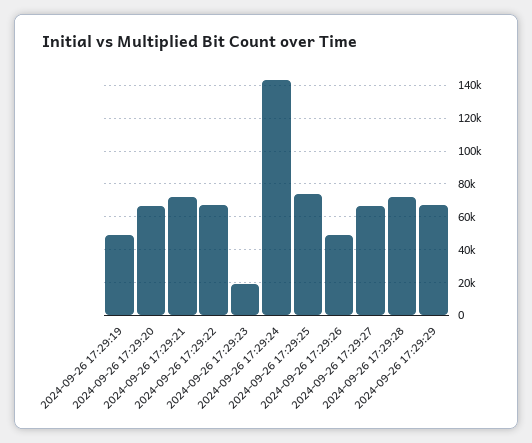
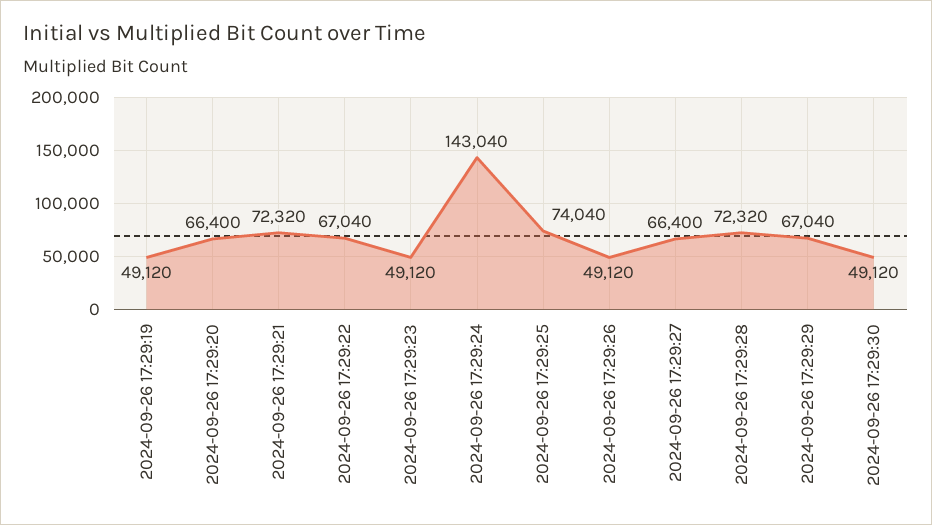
2024-09-26 17:29:23: 20000 -> 49120
2024-09-26 17:29:30: none -> 49120

